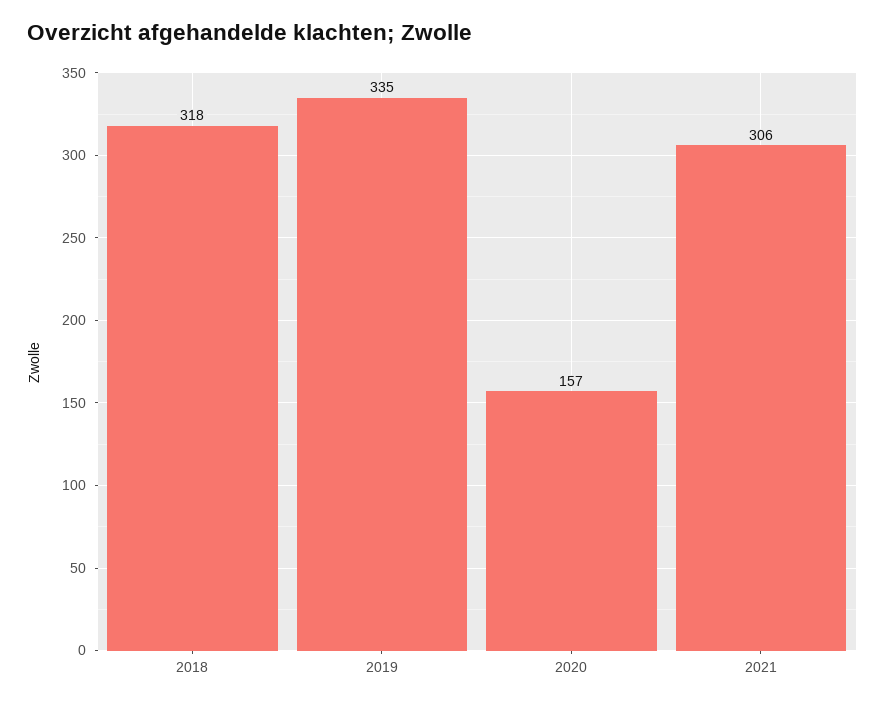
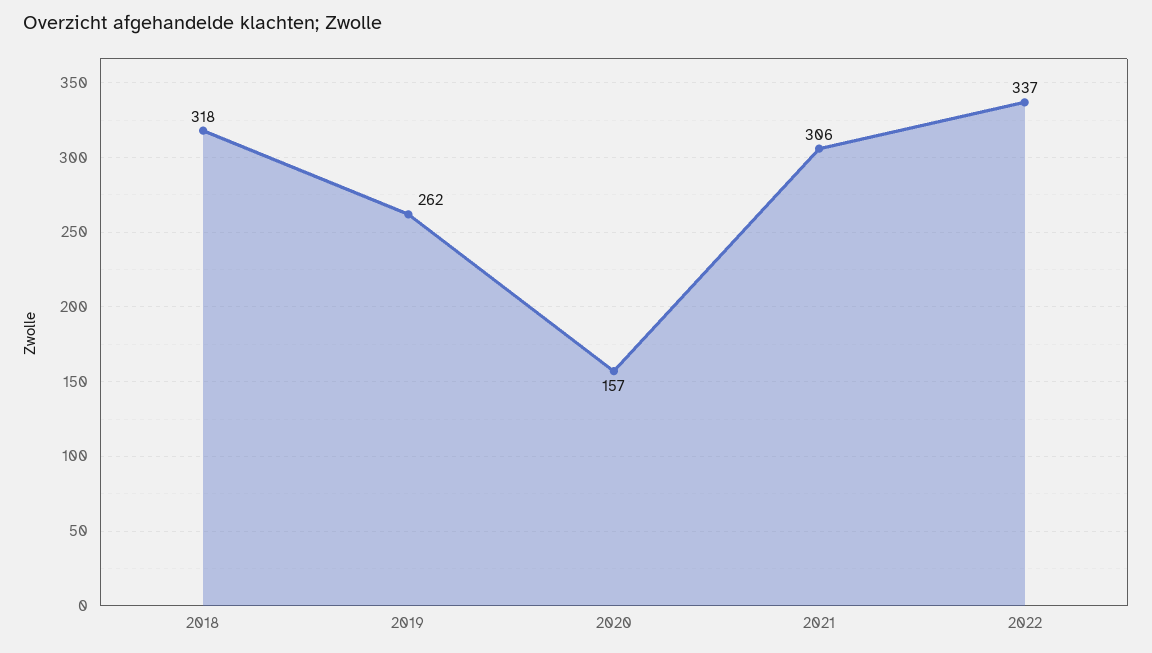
2019: 335 -> 262
2022: none -> 337

